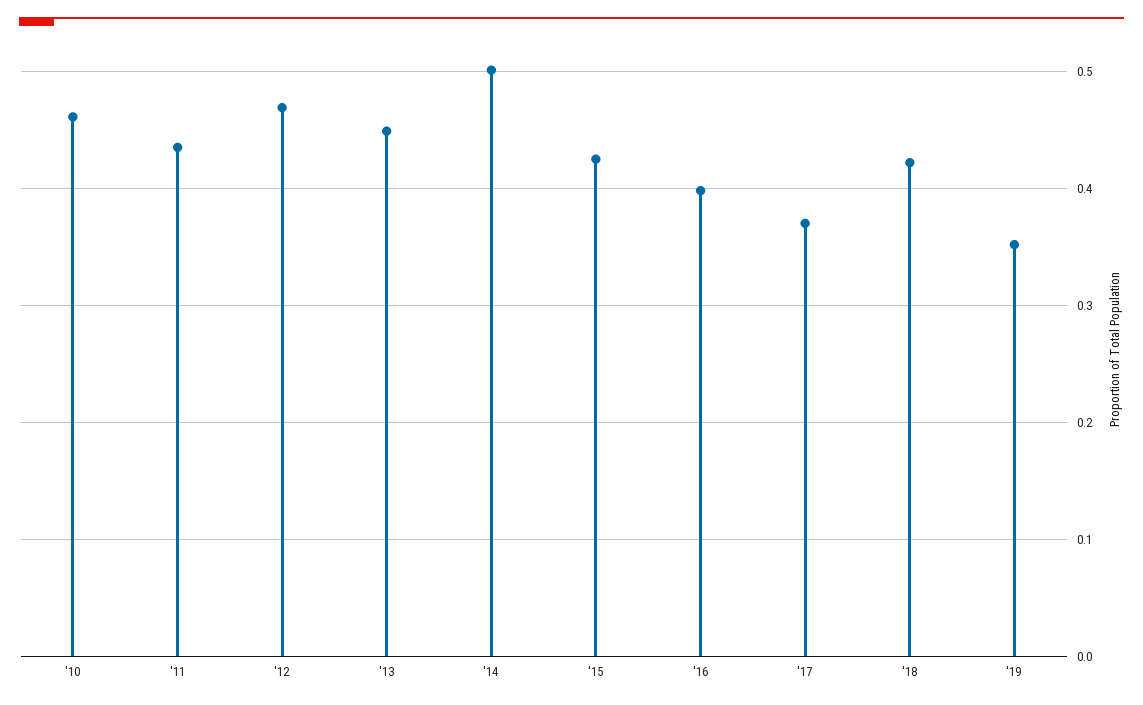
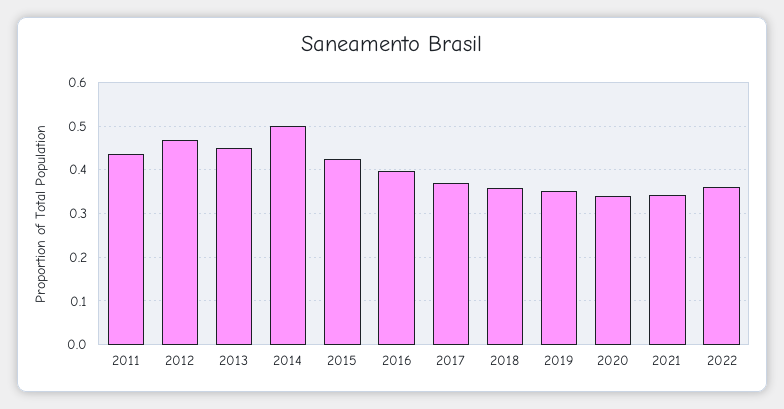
'10: 0.46 -> none
'18: 0.42 -> 0.36
2020: none -> 0.34
2021: none -> 0.34
2022: none -> 0.36

